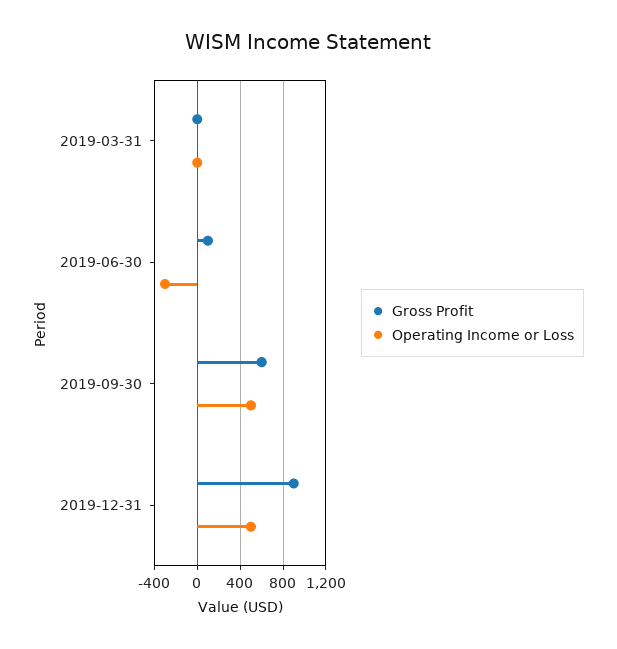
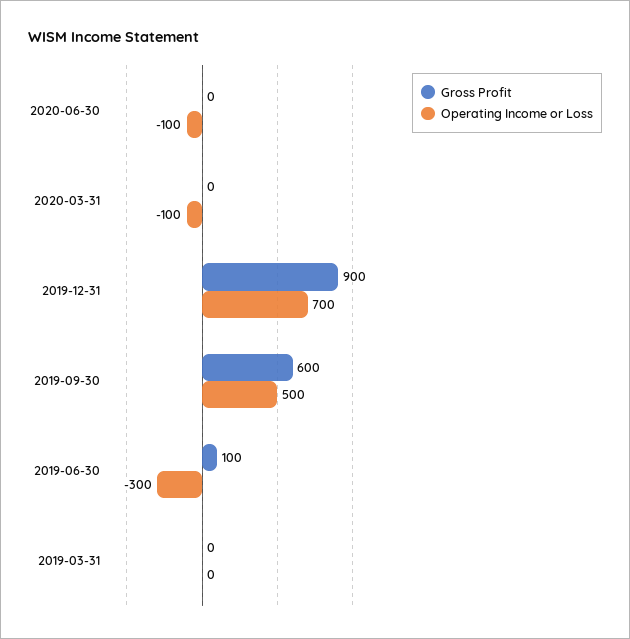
Operating Income or Loss, 2019-12-31: 500 -> 700
Gross Profit, 2020-06-30: none -> 0
Operating Income or Loss, 2020-06-30: none -> -100
Gross Profit, 2020-03-31: none -> 0
Operating Income or Loss, 2020-03-31: none -> -100

